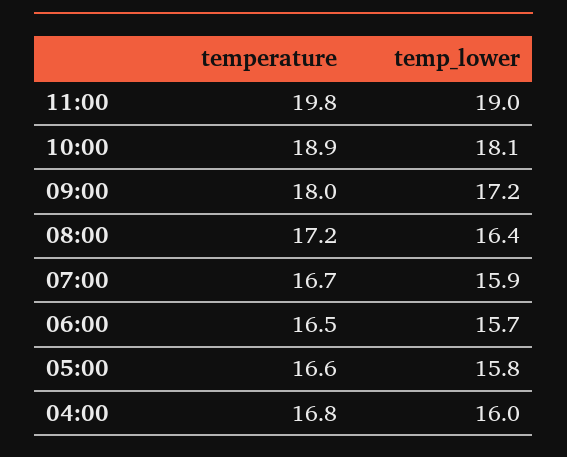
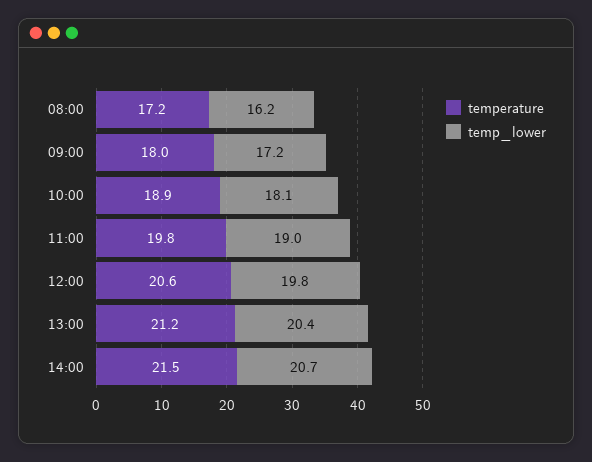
temp_lower, 08:00: 16.4 -> 16.2
temperature, 07:00: 16.7 -> none
temp_lower, 07:00: 15.9 -> none
temperature, 06:00: 16.5 -> none
temp_lower, 06:00: 15.7 -> none
temperature, 05:00: 16.6 -> none
temp_lower, 05:00: 15.8 -> none
temperature, 04:00: 16.8 -> none
temp_lower, 04:00: 16 -> none
temperature, 12:00: none -> 20.6
temp_lower, 12:00: none -> 19.8
temperature, 13:00: none -> 21.2
temp_lower, 13:00: none -> 20.4
temperature, 14:00: none -> 21.5
temp_lower, 14:00: none -> 20.7

